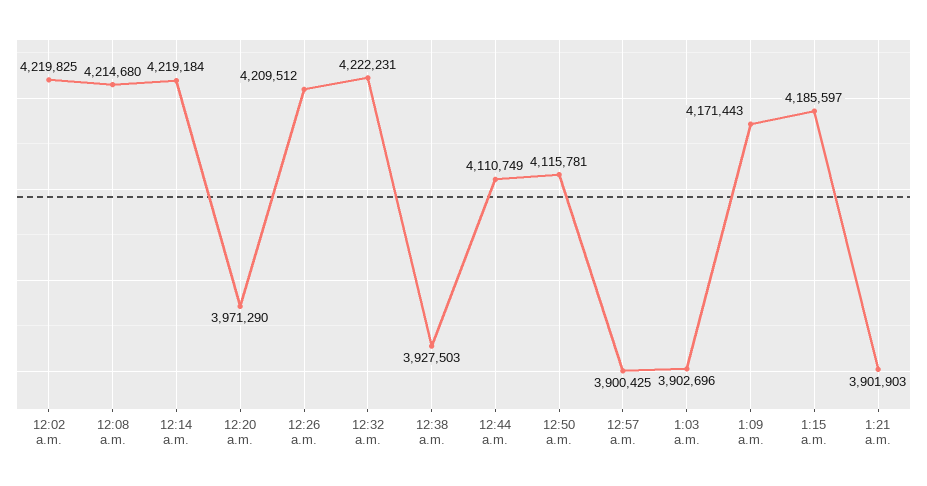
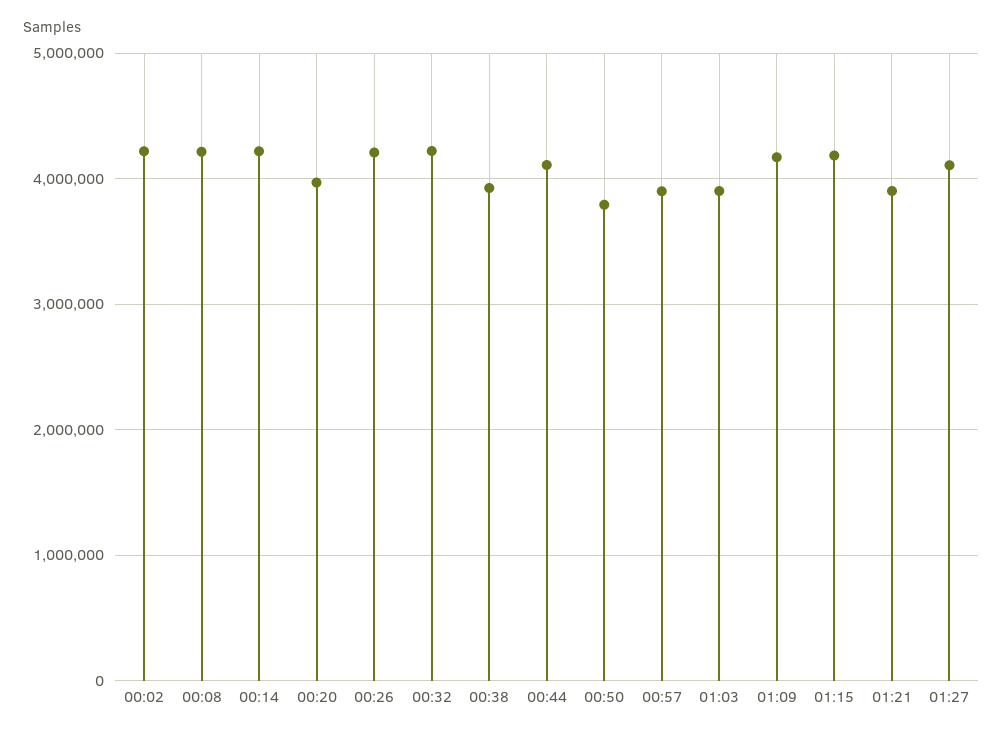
12:50 a.m.: 4115781 -> 3800000
01:27: none -> 4100000

